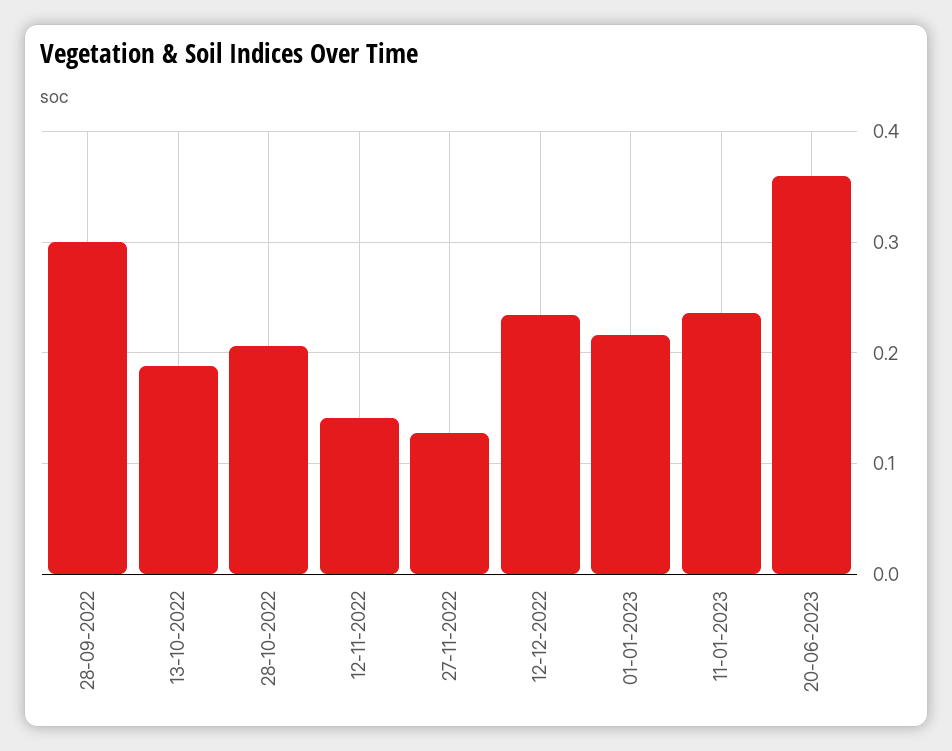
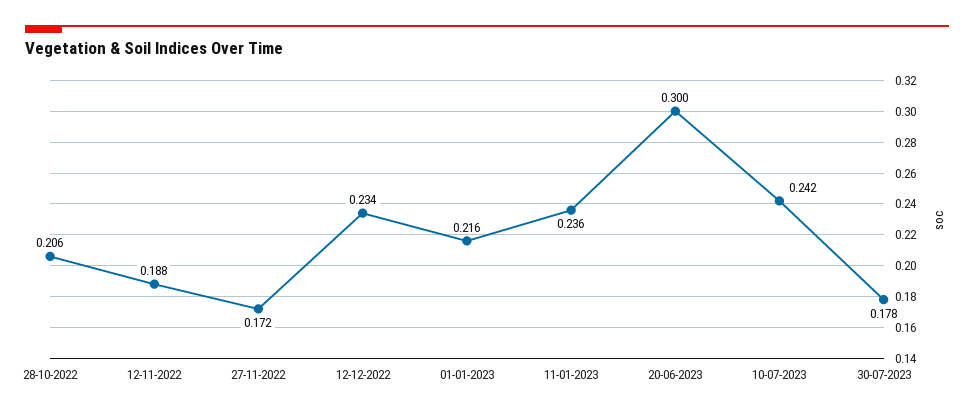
28-09-2022: 0.3 -> none
13-10-2022: 0.19 -> none
12-11-2022: 0.14 -> 0.188
27-11-2022: 0.13 -> 0.172
20-06-2023: 0.36 -> 0.3
10-07-2023: none -> 0.242
30-07-2023: none -> 0.178

